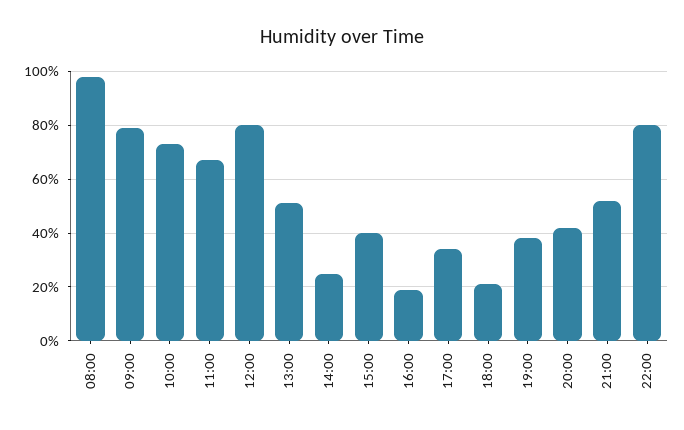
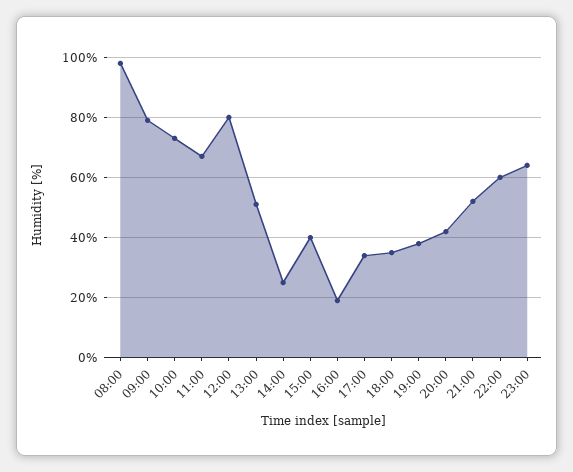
18:00: 20 -> 35
22:00: 80 -> 60
23:00: none -> 65

